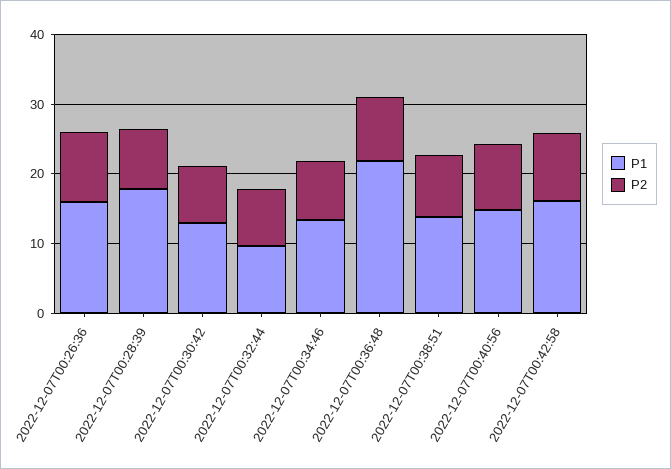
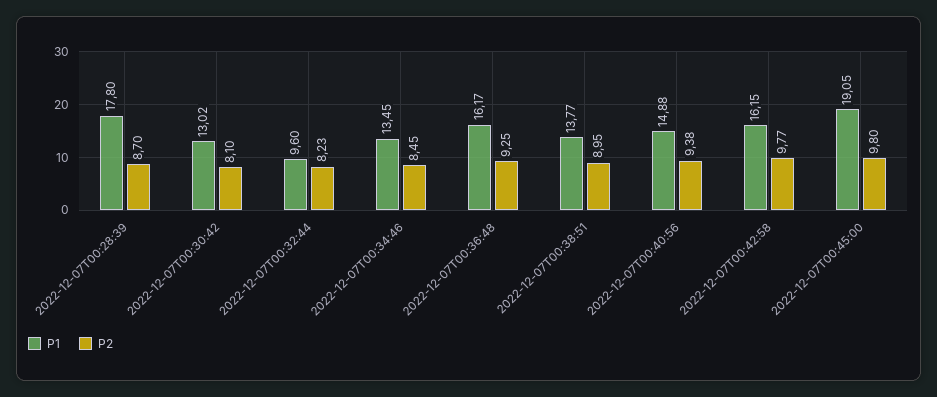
P1, 2022-12-07T00:26:36: 16 -> none
P2, 2022-12-07T00:26:36: 10 -> none
P1, 2022-12-07T00:36:48: 22 -> 16.17
P1, 2022-12-07T00:45:00: none -> 19.05
P2, 2022-12-07T00:45:00: none -> 9.8

